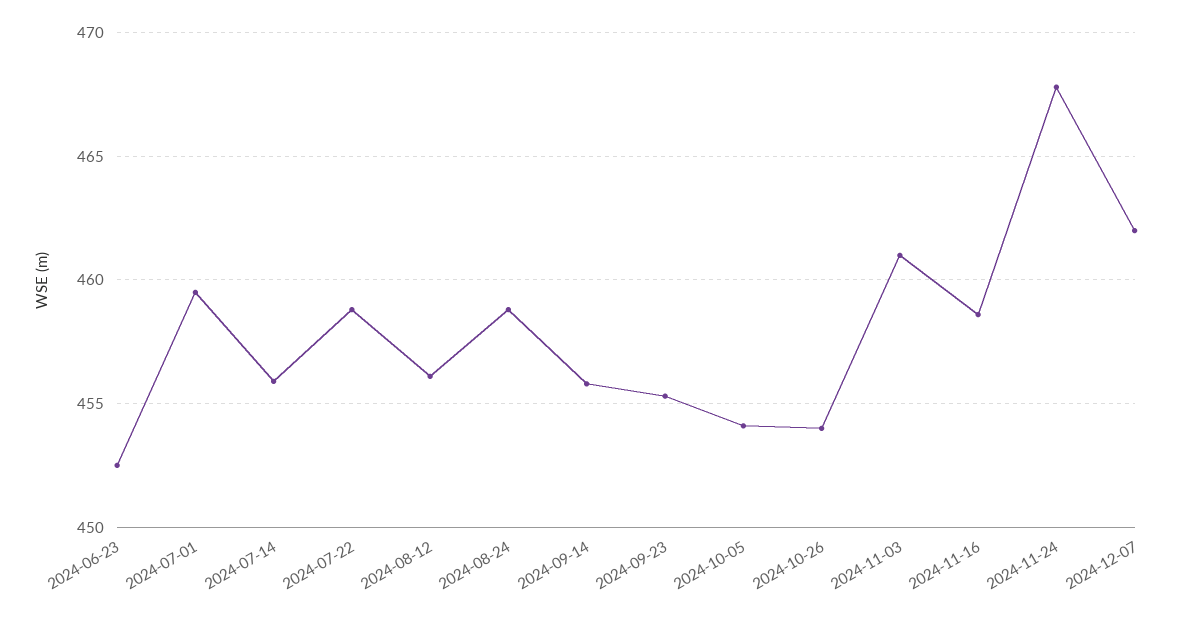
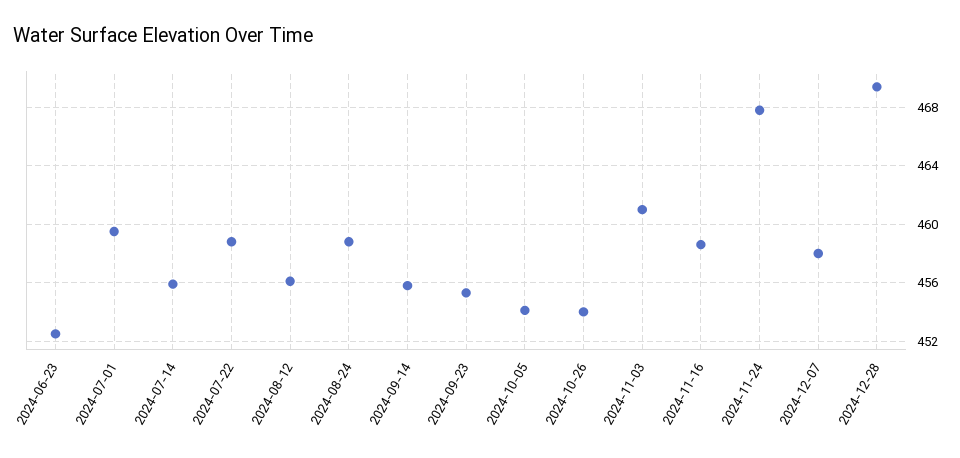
2024-12-07: 462 -> 458
2024-12-28: none -> 469.5

